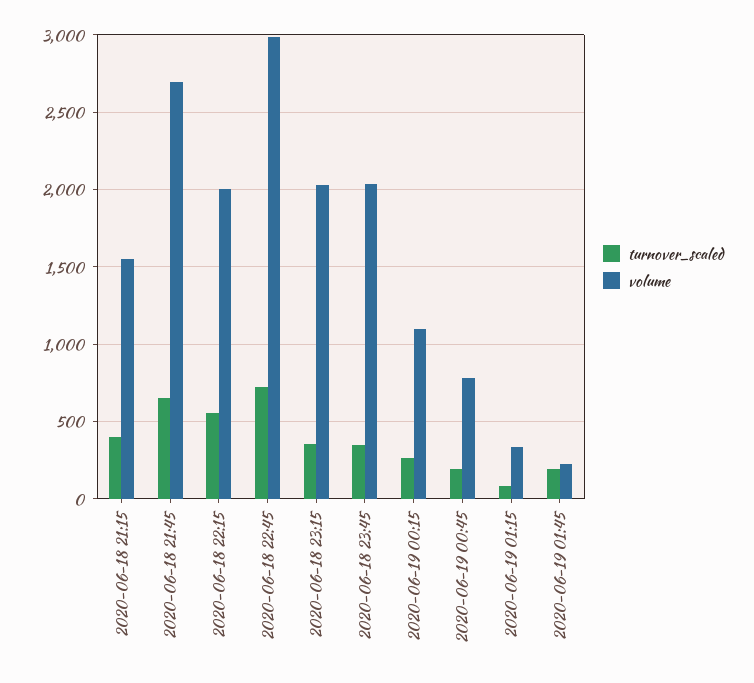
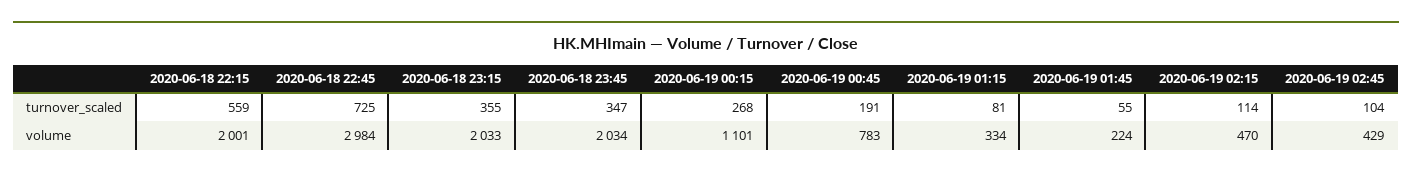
turnover_scaled, 2020-06-18 21:15: 400 -> none
volume, 2020-06-18 21:15: 1550 -> none
turnover_scaled, 2020-06-18 21:45: 650 -> none
volume, 2020-06-18 21:45: 2700 -> none
turnover_scaled, 2020-06-19 01:45: 200 -> 55
turnover_scaled, 2020-06-19 02:15: none -> 114
turnover_scaled, 2020-06-19 02:45: none -> 104
volume, 2020-06-19 02:15: none -> 470
volume, 2020-06-19 02:45: none -> 429

